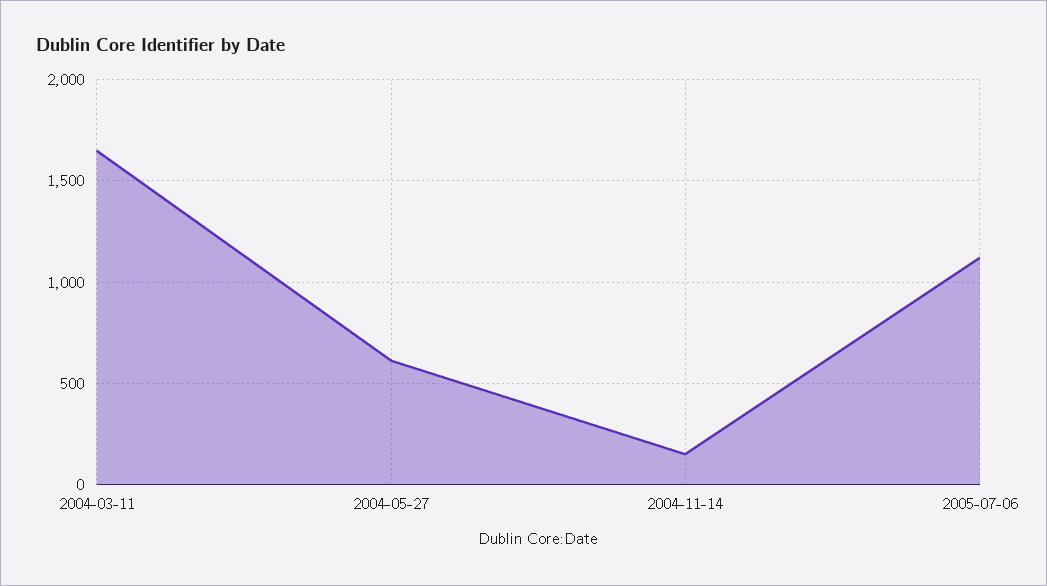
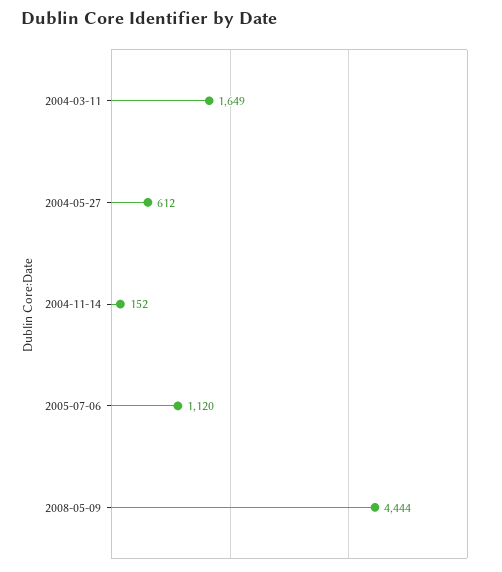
2008-05-09: none -> 4444

